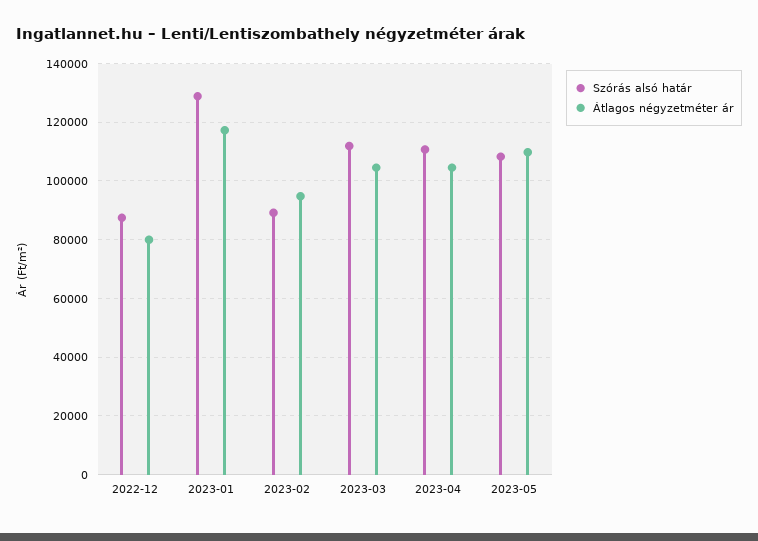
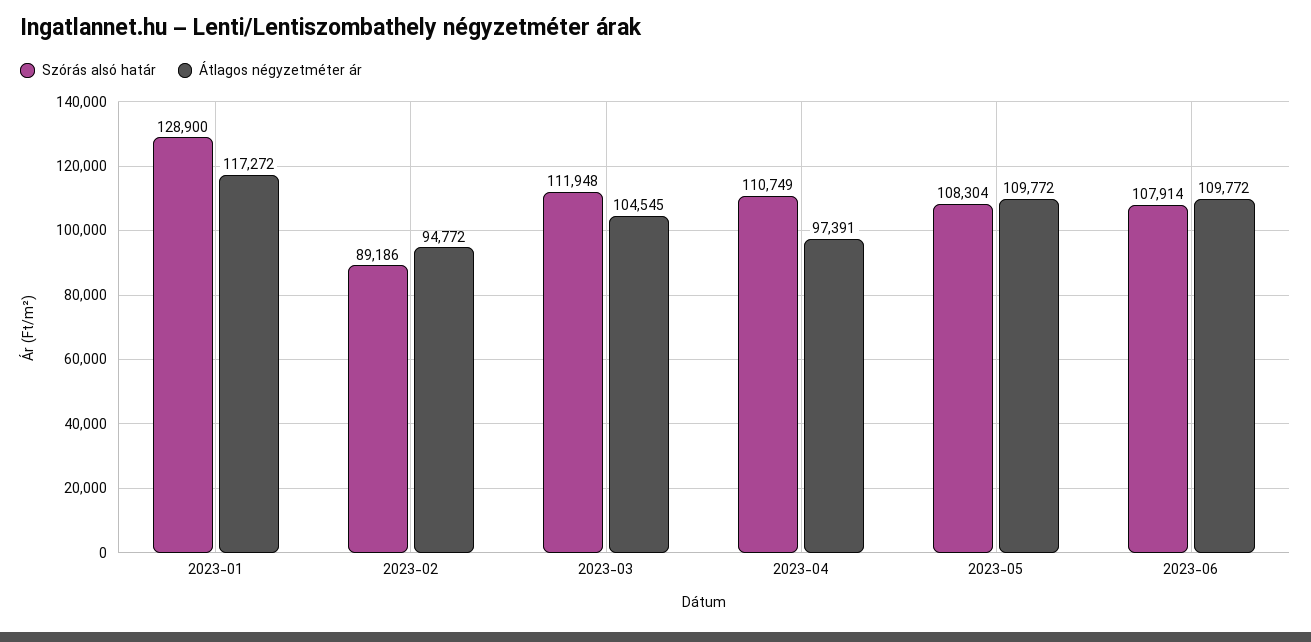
Szórás alsó határ, 2022-12: 87500 -> none
Átlagos négyzetméter ár, 2022-12: 80000 -> none
Átlagos négyzetméter ár, 2023-04: 105000 -> 97391
Szórás alsó határ, 2023-06: none -> 107914
Átlagos négyzetméter ár, 2023-06: none -> 109772

